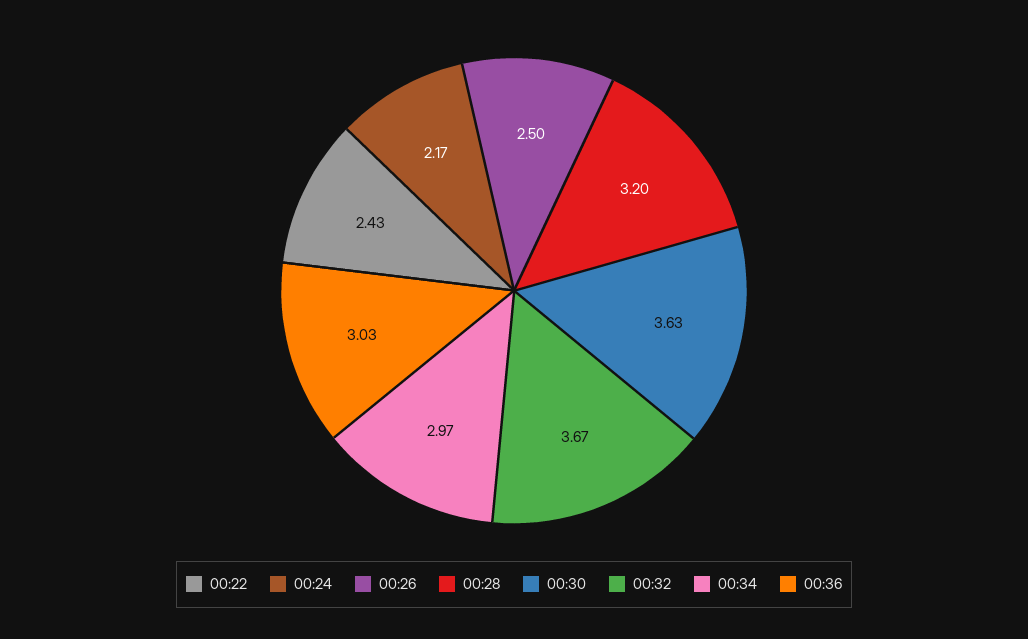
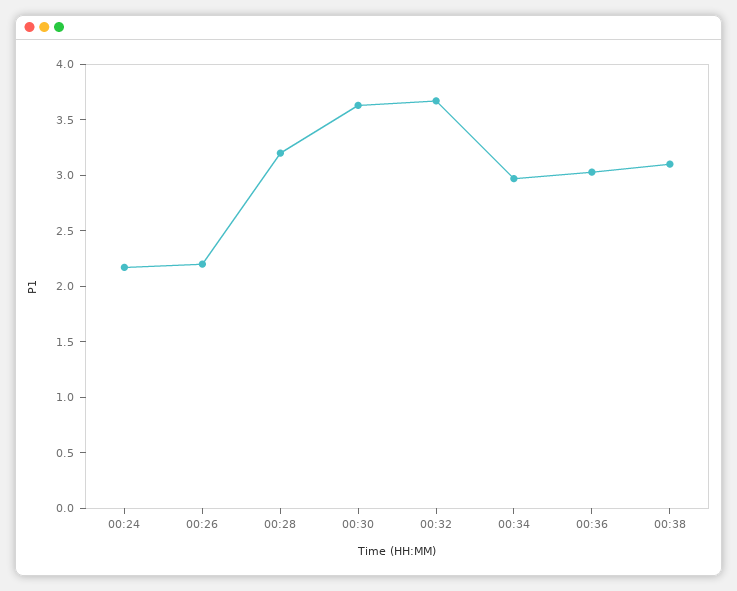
00:22: 2.43 -> none
00:26: 2.5 -> 2.2
00:38: none -> 3.1

